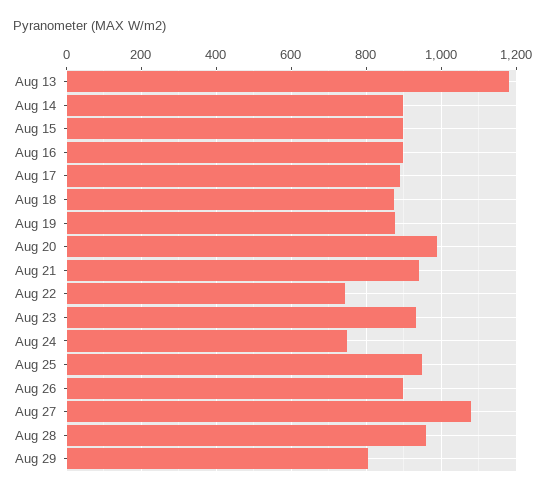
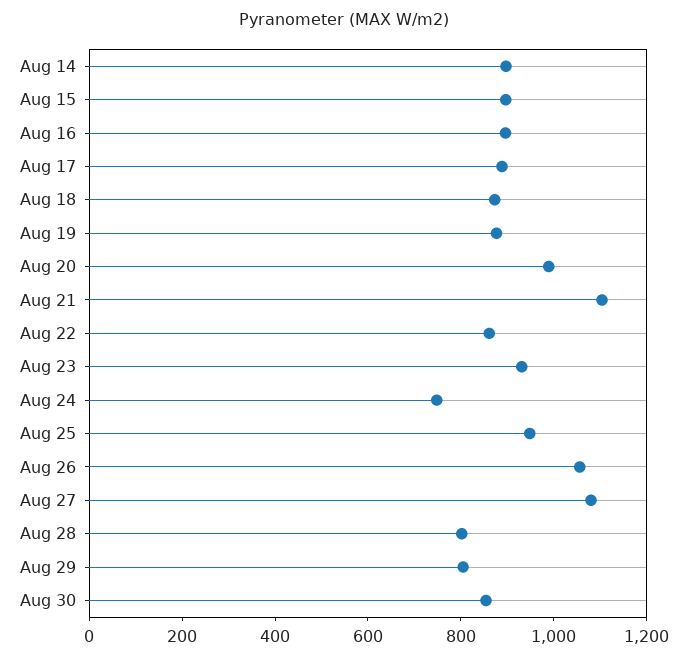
Aug 13: 1180 -> none
Aug 21: 940 -> 1100
Aug 22: 740 -> 850
Aug 26: 900 -> 1050
Aug 28: 960 -> 800
Aug 30: none -> 850

